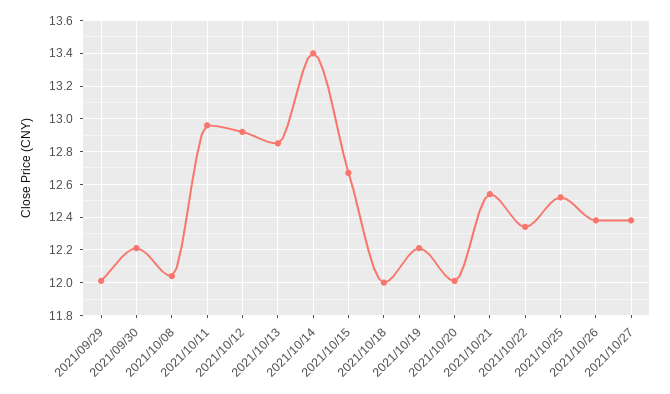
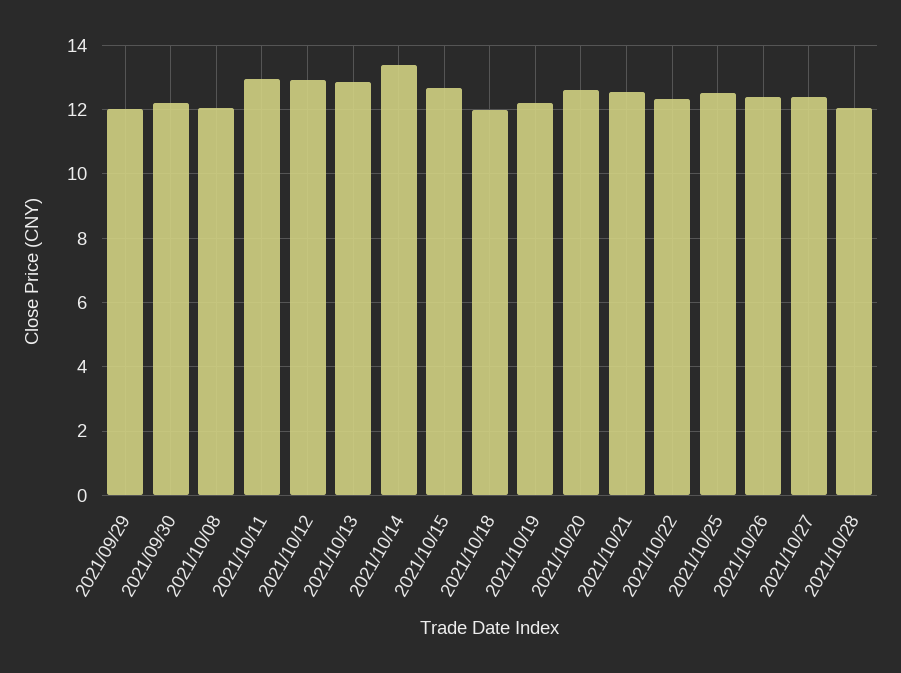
2021/10/20: 12 -> 12.6
2021/10/28: none -> 12

